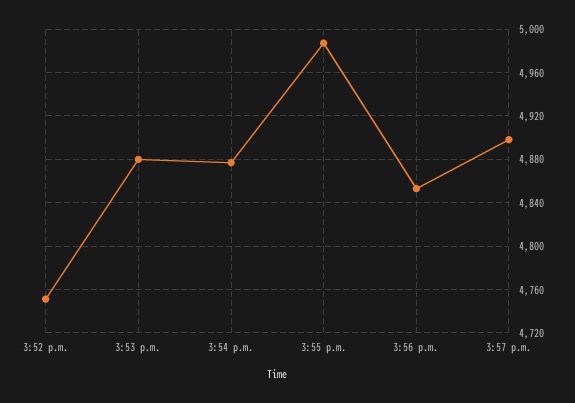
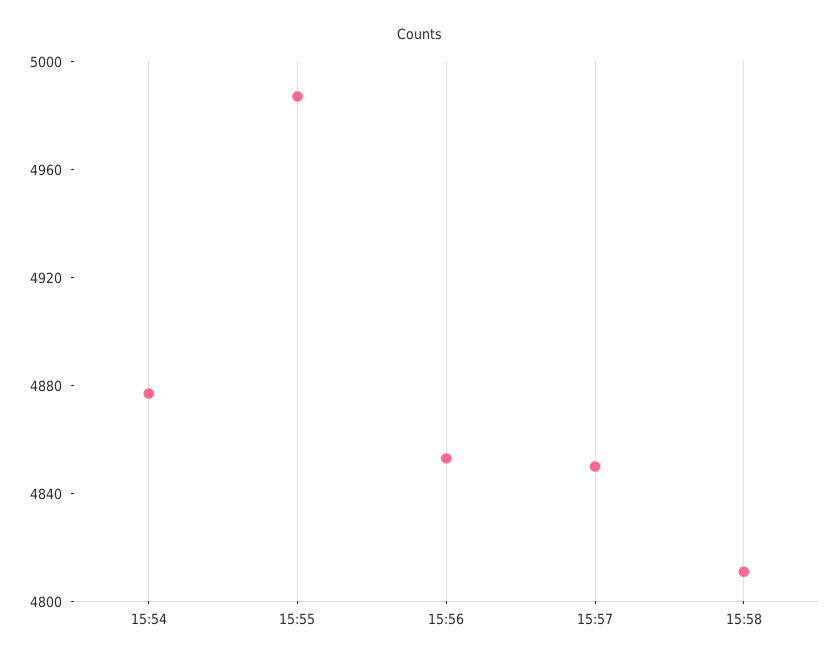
3:52 p.m.: 4750 -> none
3:53 p.m.: 4880 -> none
3:57 p.m.: 4900 -> 4850
15:58: none -> 4810

